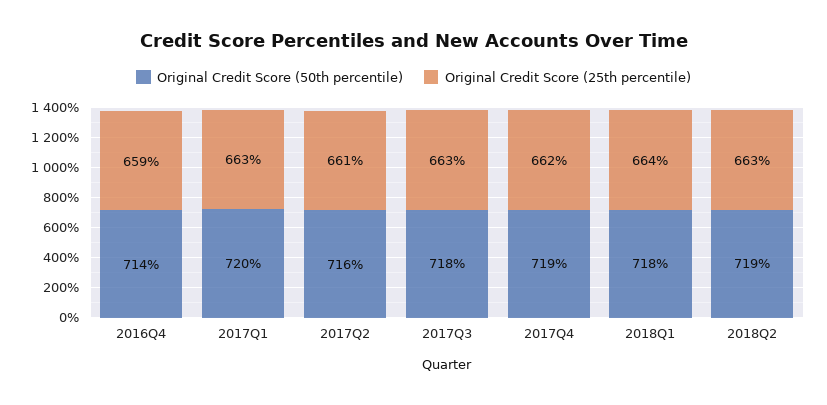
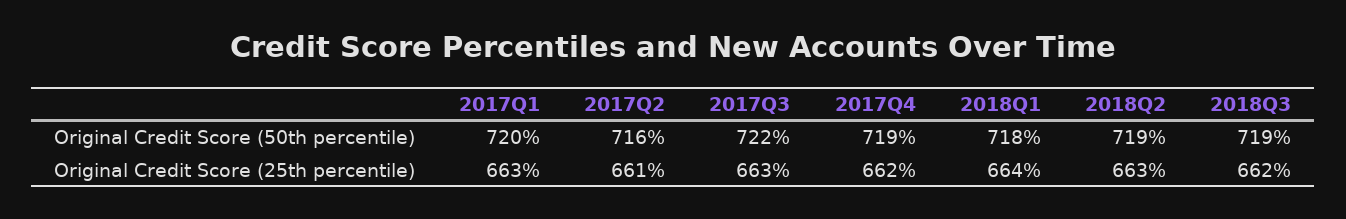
Original Credit Score (50th percentile), 2016Q4: 714 -> none
Original Credit Score (25th percentile), 2016Q4: 659 -> none
Original Credit Score (50th percentile), 2017Q3: 718 -> 722
Original Credit Score (50th percentile), 2018Q3: none -> 719
Original Credit Score (25th percentile), 2018Q3: none -> 662

